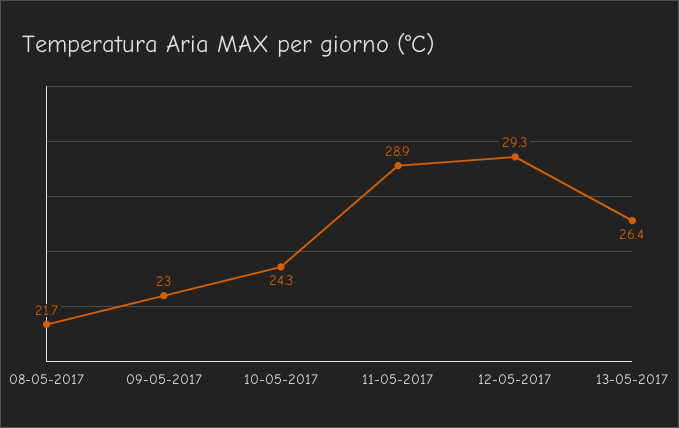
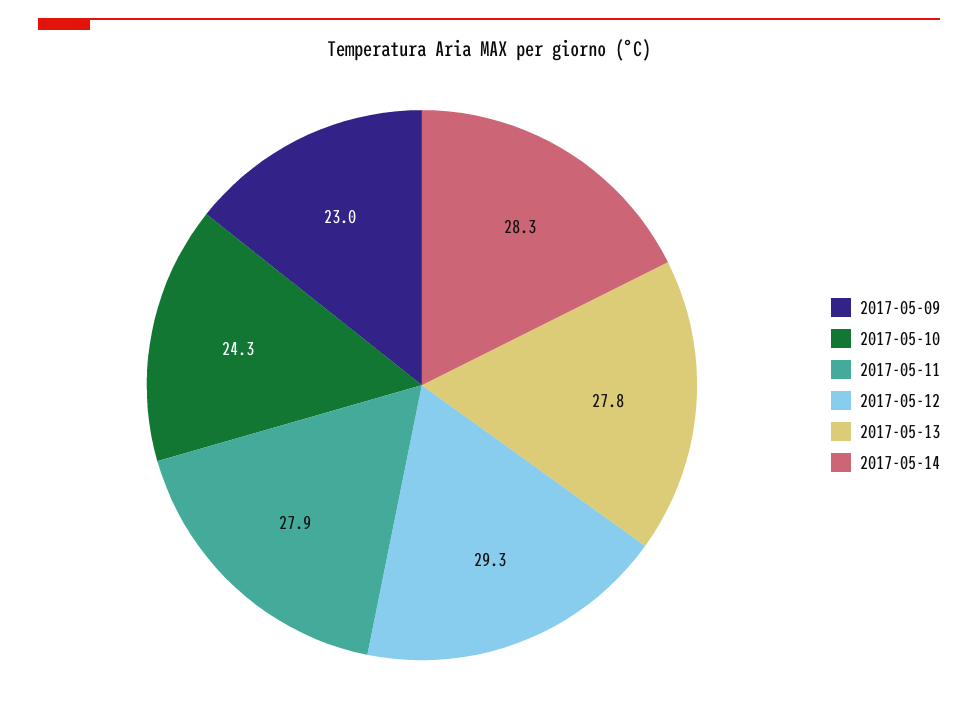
08-05-2017: 21.7 -> none
11-05-2017: 28.9 -> 27.9
13-05-2017: 26.4 -> 27.8
2017-05-14: none -> 28.3

